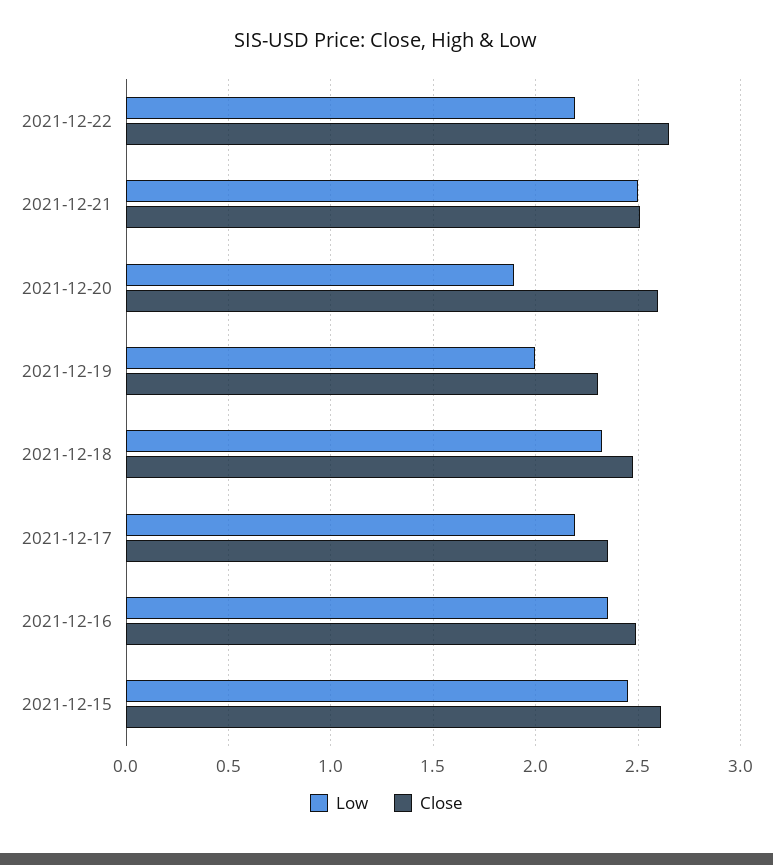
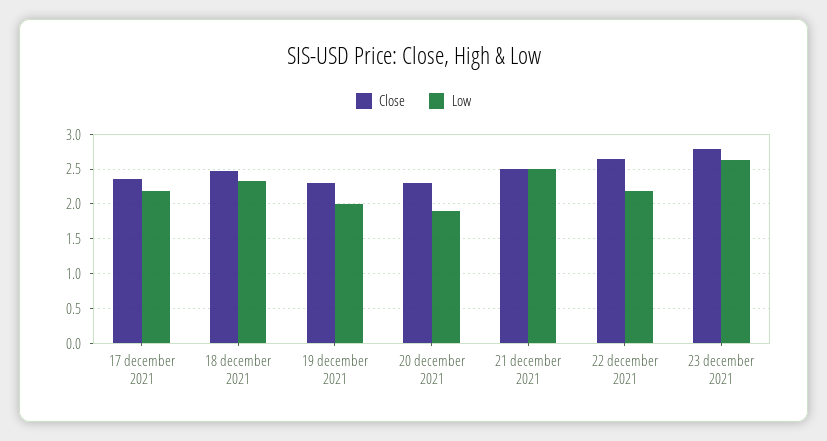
Close, 2021-12-20: 2.6 -> 2.3
Low, 2021-12-16: 2.35 -> none
Close, 2021-12-16: 2.5 -> none
Low, 2021-12-15: 2.45 -> none
Close, 2021-12-15: 2.6 -> none
Close, 23 december 2021: none -> 2.8
Low, 23 december 2021: none -> 2.6

